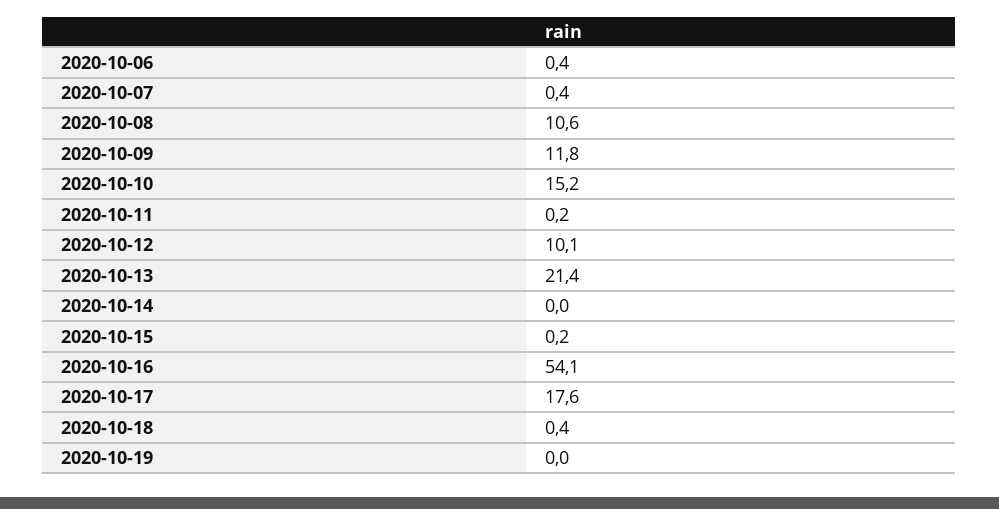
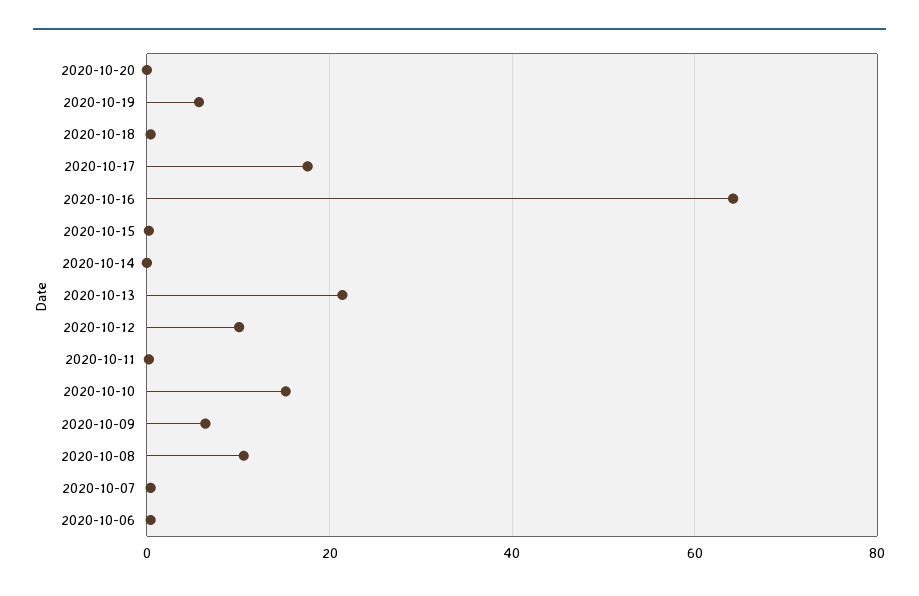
2020-10-09: 11.8 -> 6
2020-10-16: 54.1 -> 64
2020-10-19: 0 -> 6
2020-10-20: none -> 0

